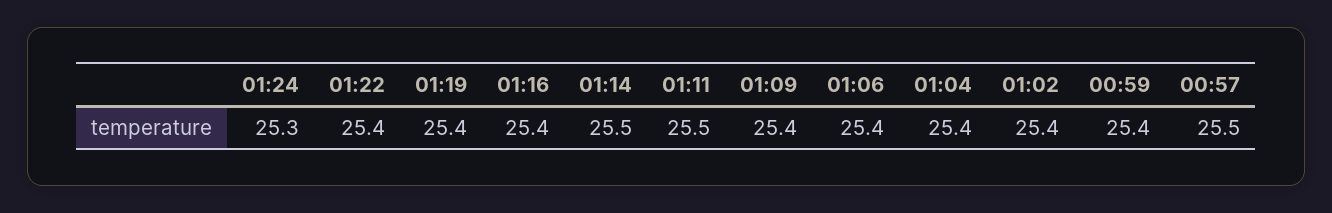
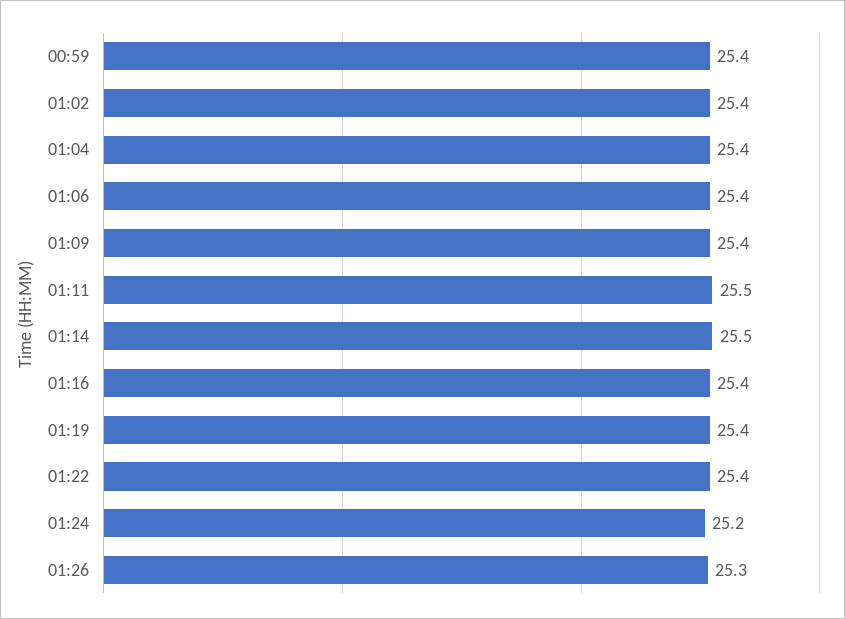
01:24: 25.3 -> 25.2
00:57: 25.5 -> none
01:26: none -> 25.3

